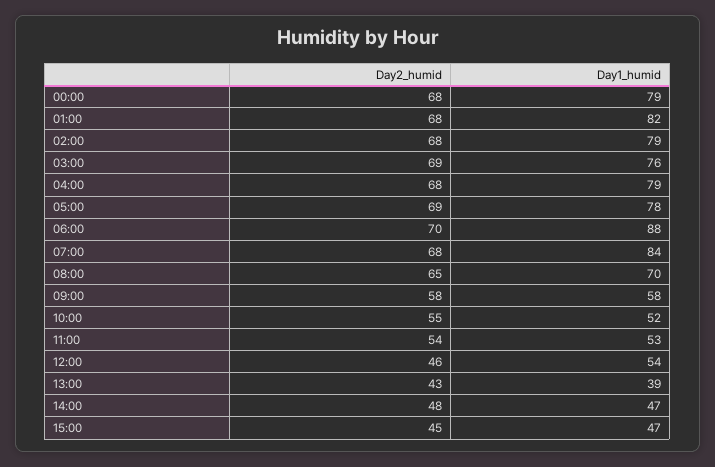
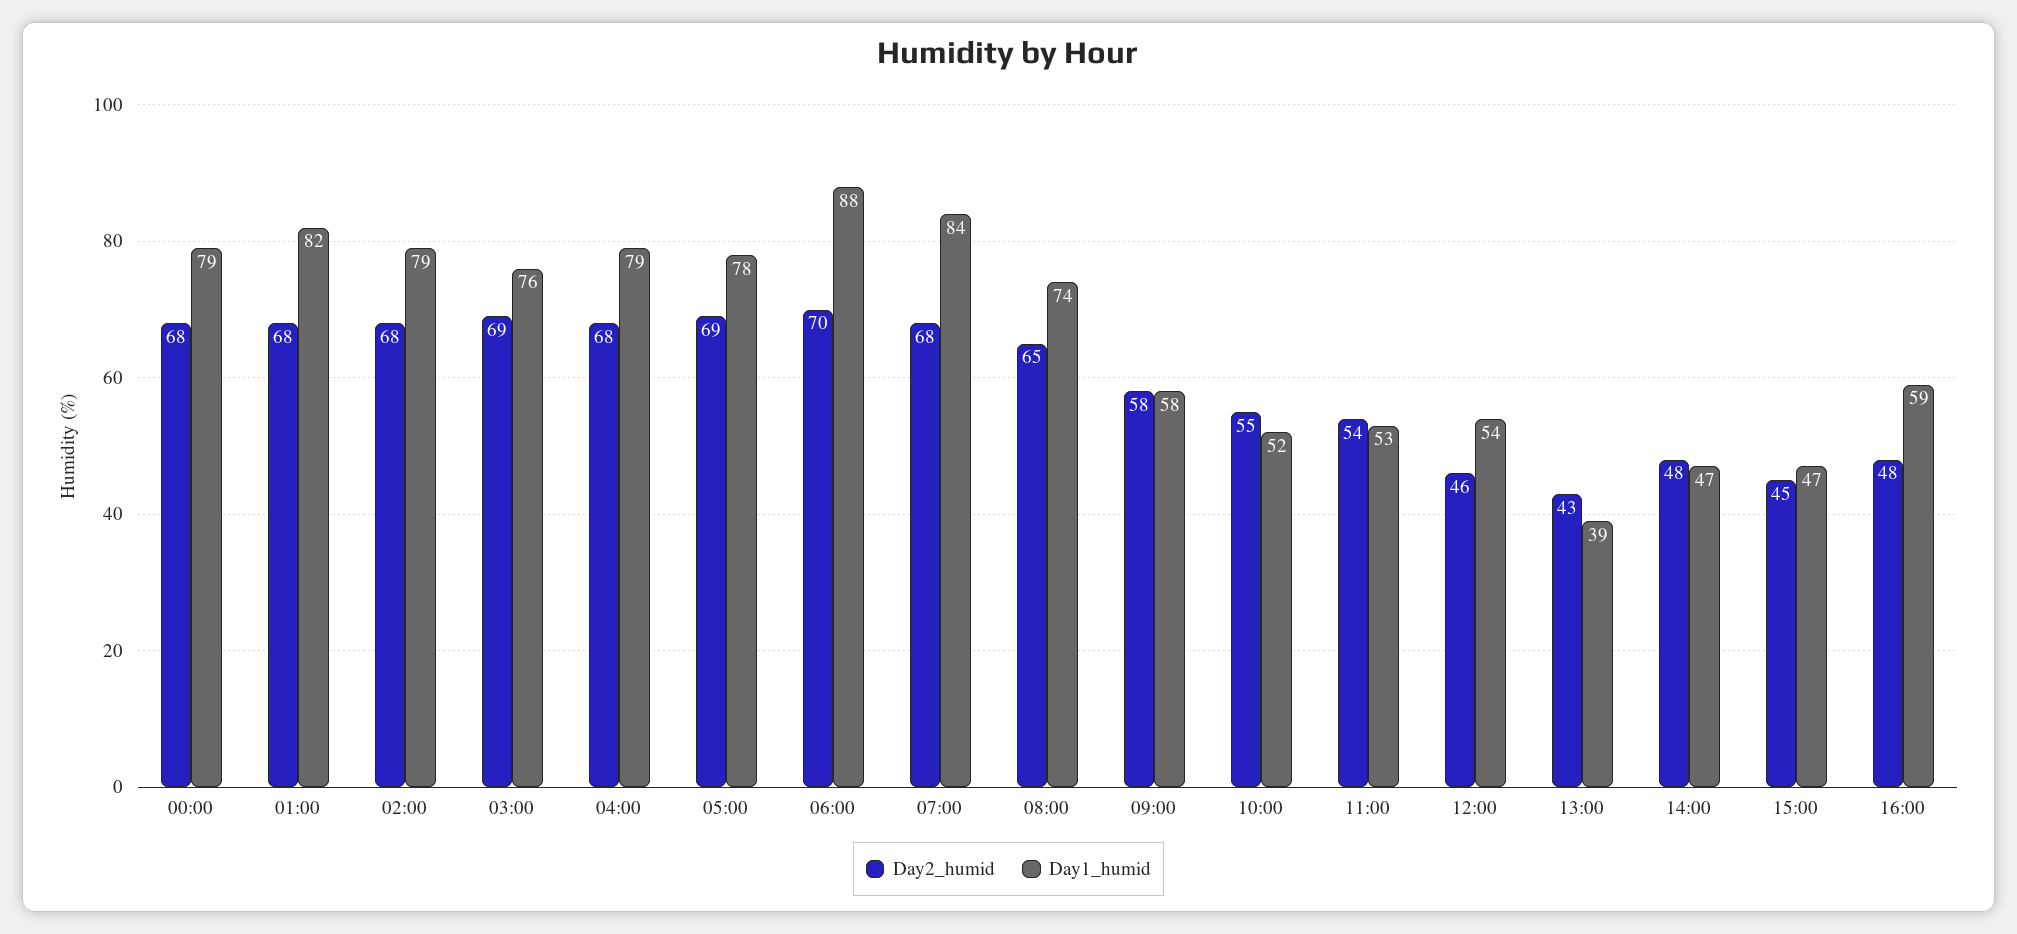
Day1_humid, 08:00: 70 -> 74
Day2_humid, 16:00: none -> 48
Day1_humid, 16:00: none -> 59

